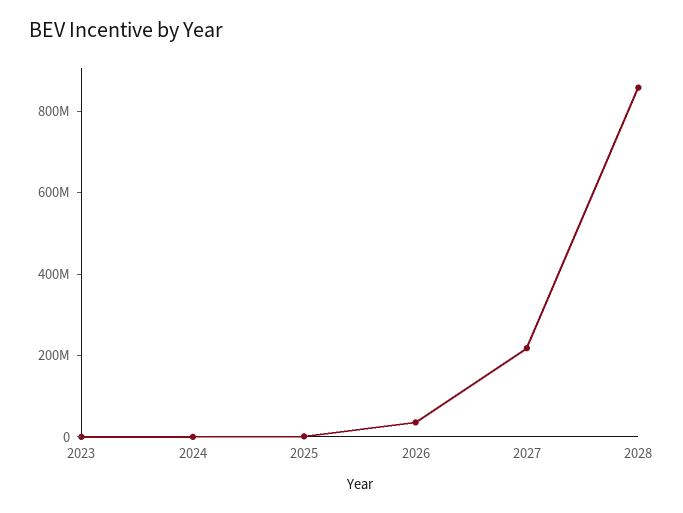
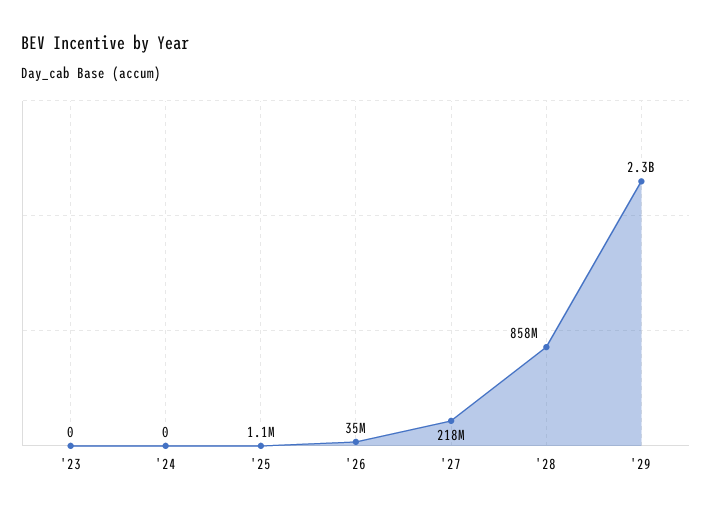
'29: none -> 2300000000

